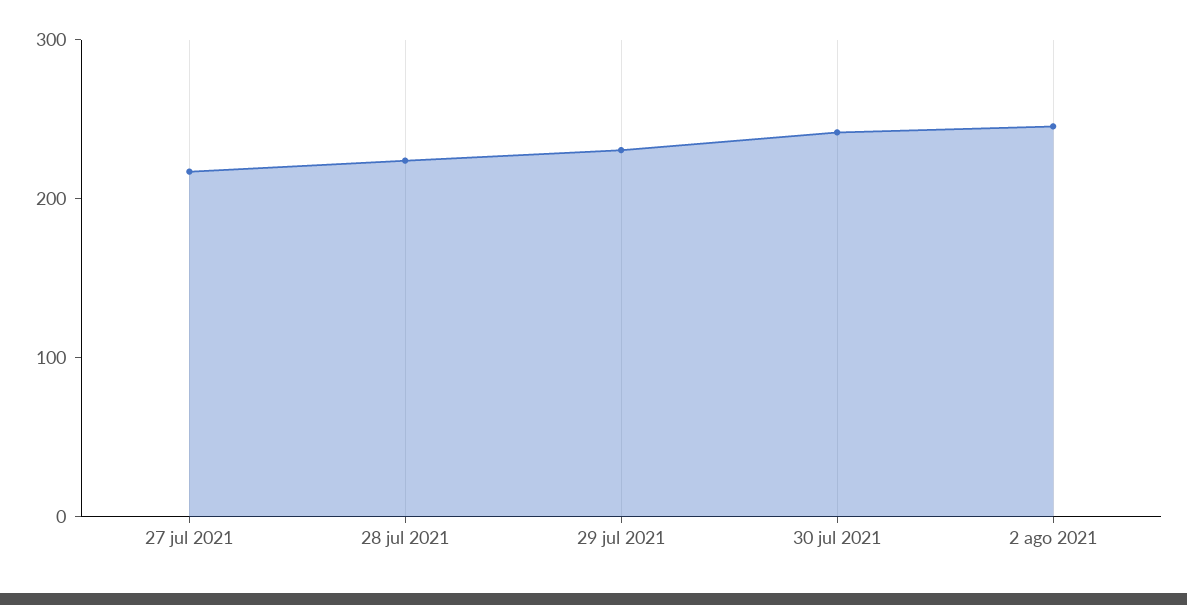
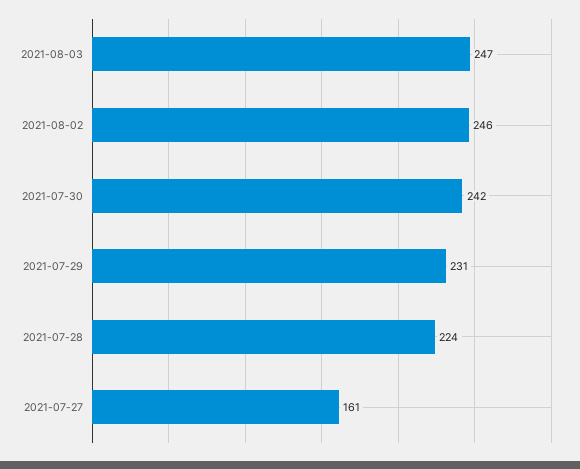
27 jul 2021: 220 -> 161
2021-08-03: none -> 247

